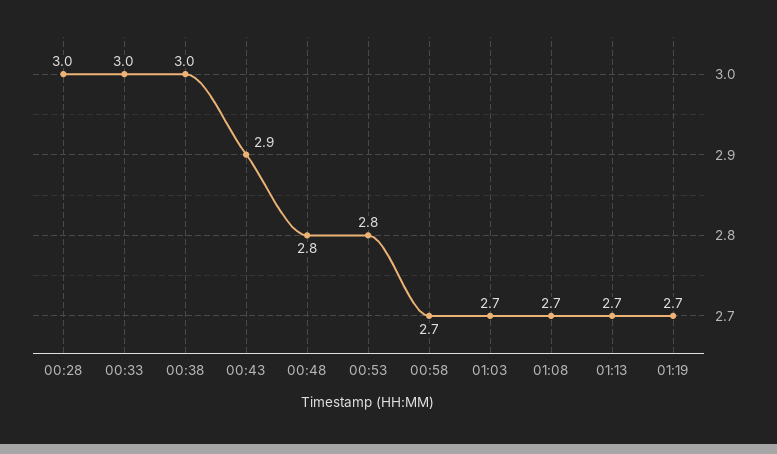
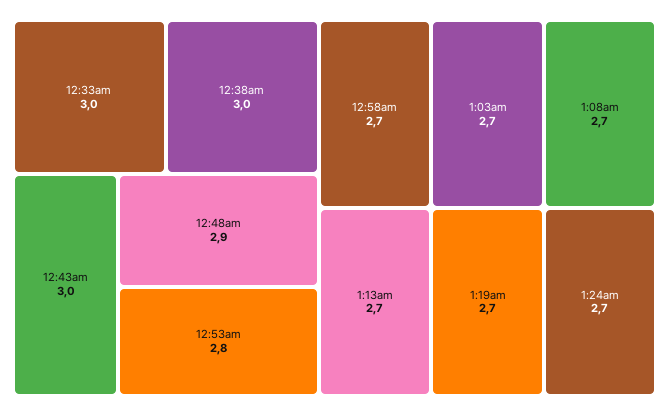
00:28: 3 -> none
00:43: 2.9 -> 3
00:48: 2.8 -> 2.9
1:24am: none -> 2.7

